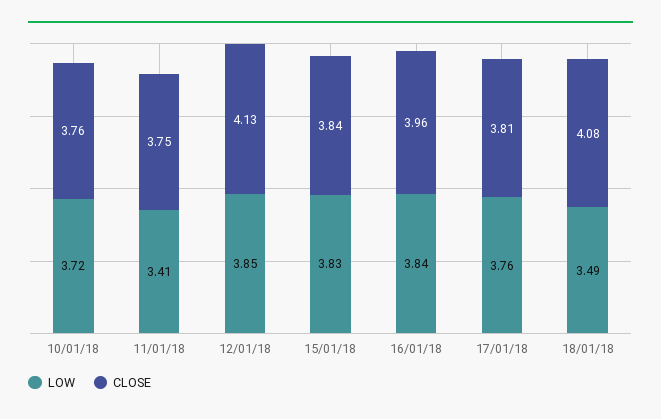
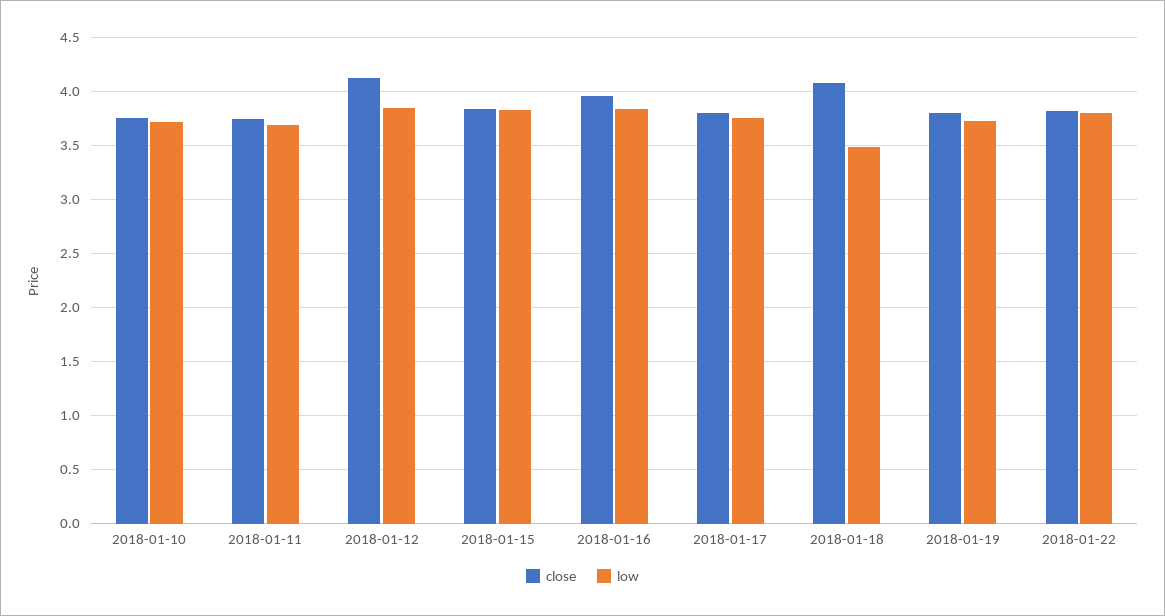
LOW, 11/01/18: 3.41 -> 3.7
CLOSE, 2018-01-19: none -> 3.8
LOW, 2018-01-19: none -> 3.7
CLOSE, 2018-01-22: none -> 3.8
LOW, 2018-01-22: none -> 3.8

